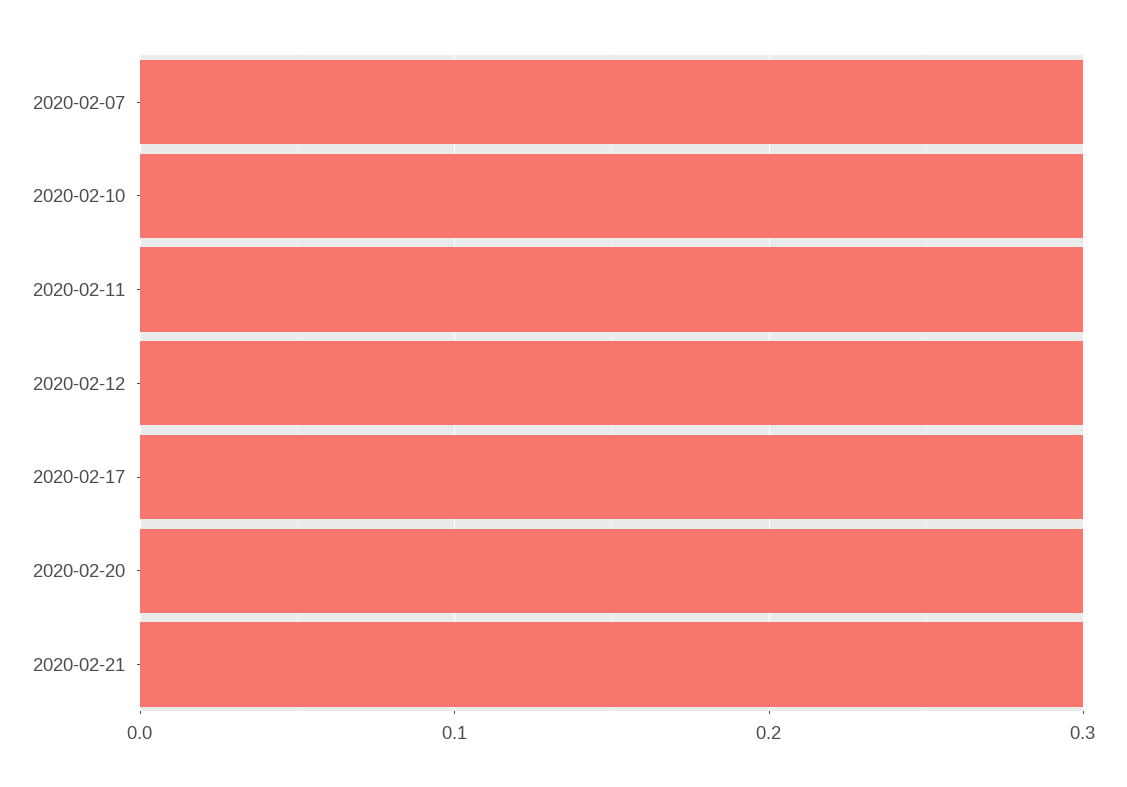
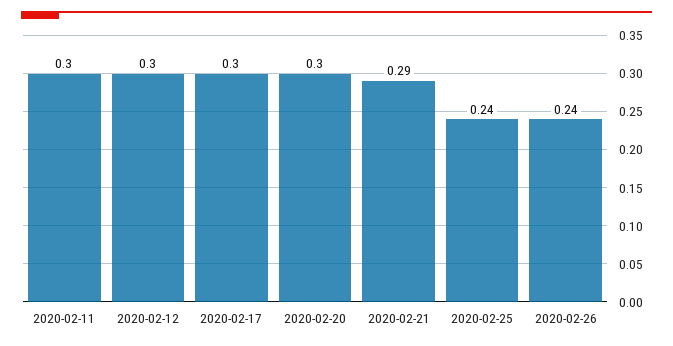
2020-02-07: 0.3 -> none
2020-02-10: 0.3 -> none
2020-02-21: 0.3 -> 0.29
2020-02-25: none -> 0.24
2020-02-26: none -> 0.24

